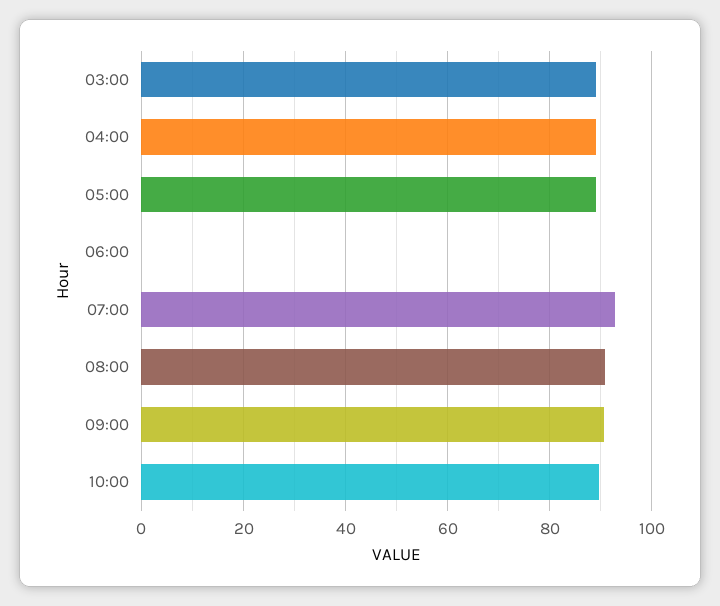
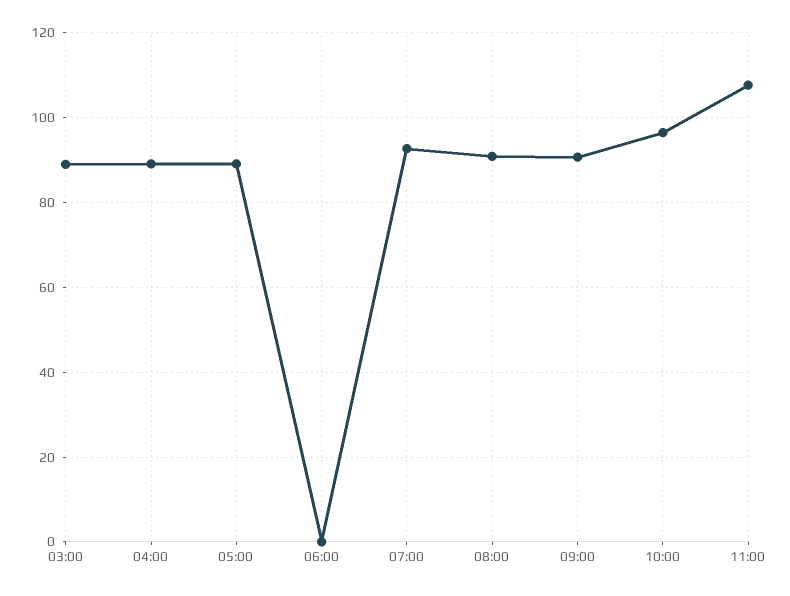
10:00: 90 -> 96
11:00: none -> 108

